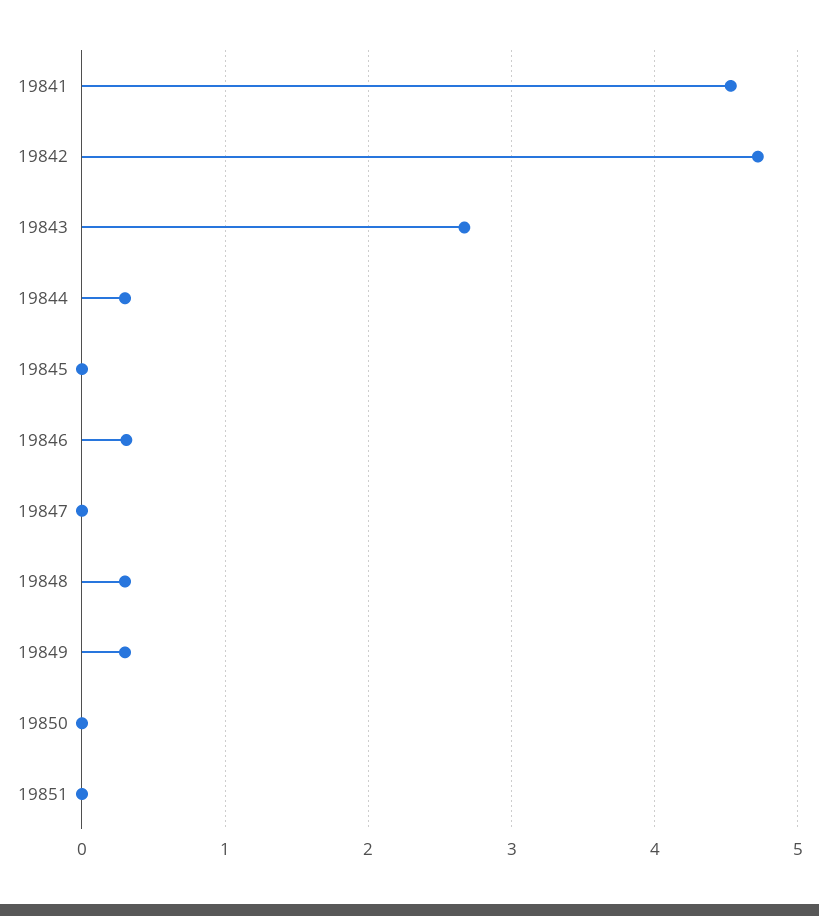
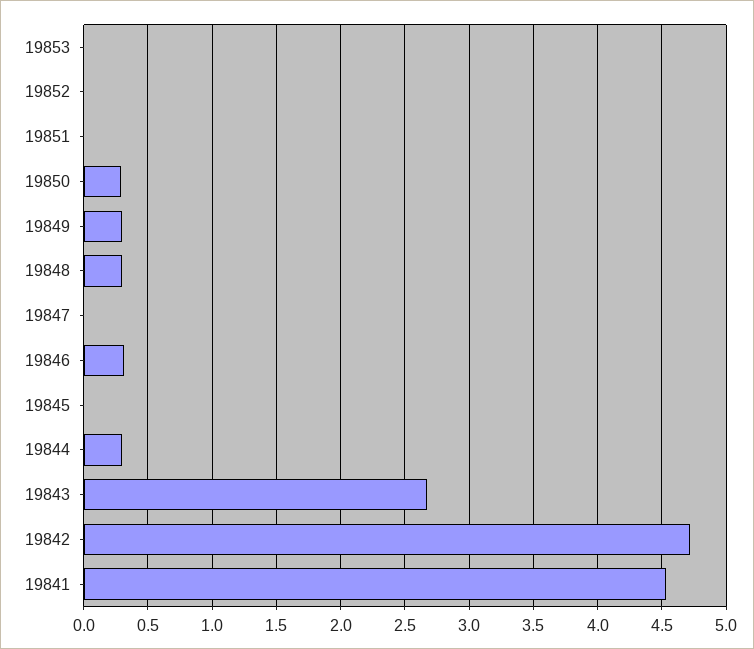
19850: 0 -> 0.3
19853: none -> 0
19852: none -> 0

